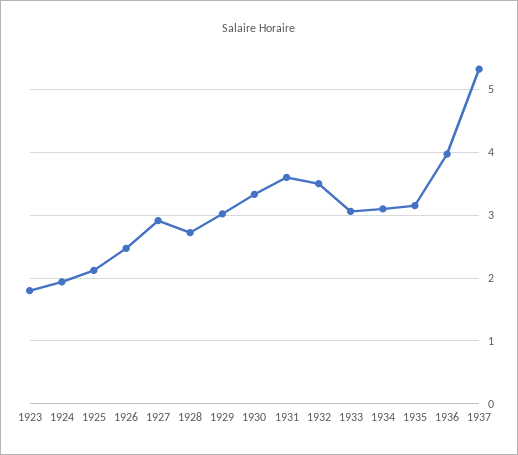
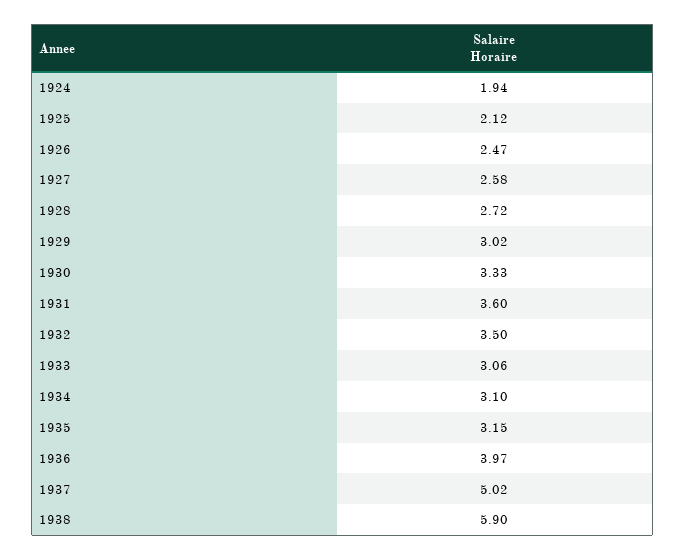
1923: 1.8 -> none
1927: 2.9 -> 2.58
1937: 5.3 -> 5.02
1938: none -> 5.9

